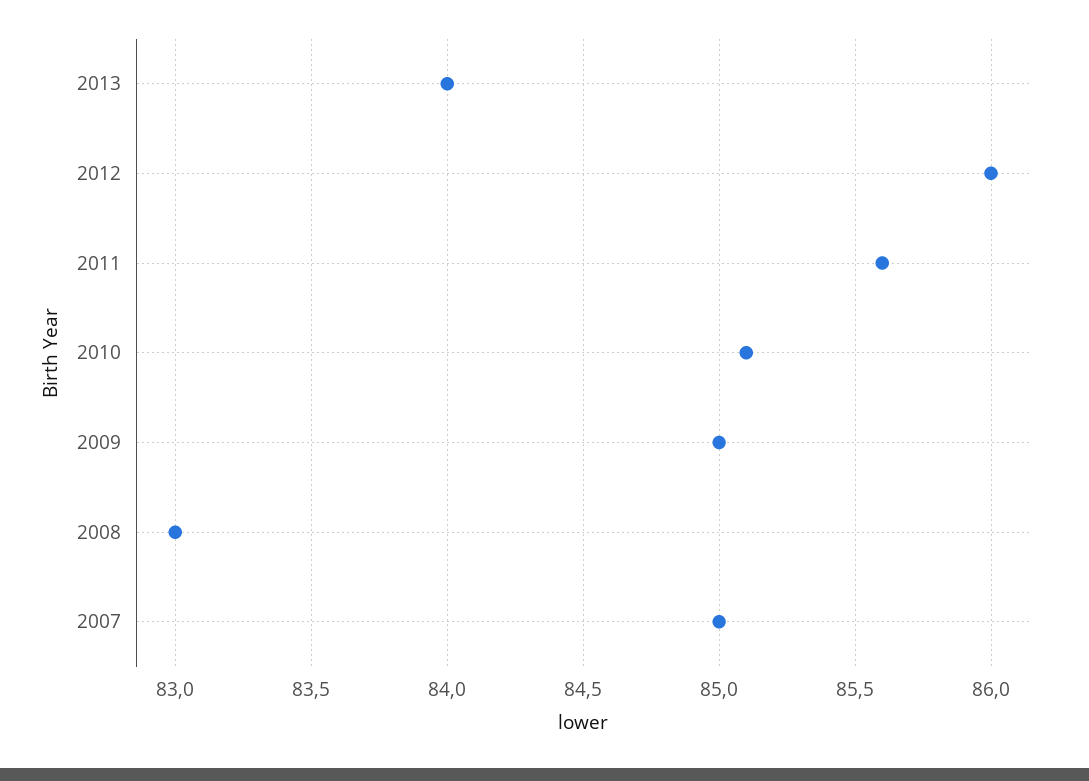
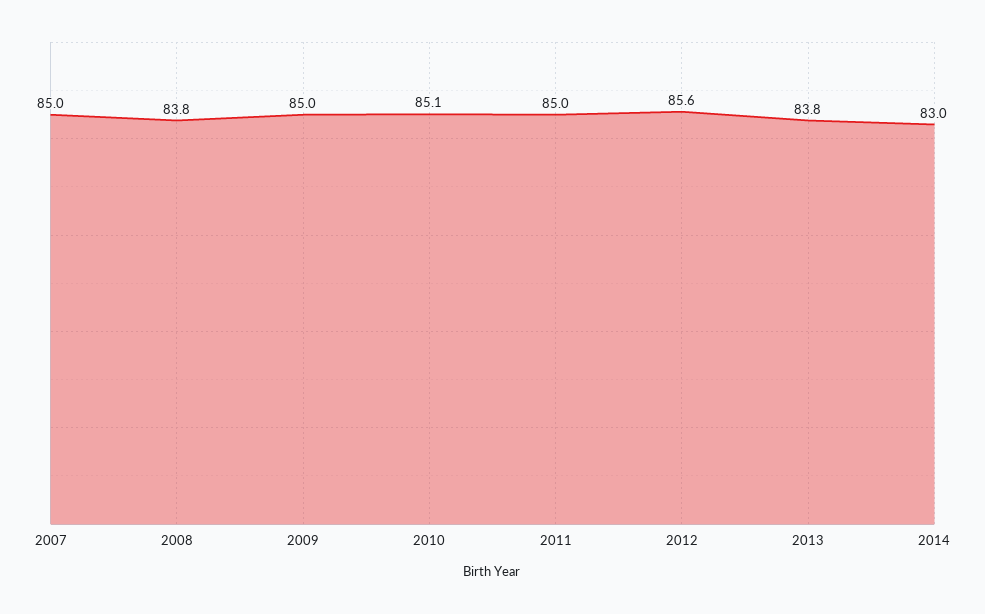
2013: 84 -> 83.8
2012: 86 -> 85.6
2011: 85.6 -> 85
2008: 83 -> 83.8
2014: none -> 83

